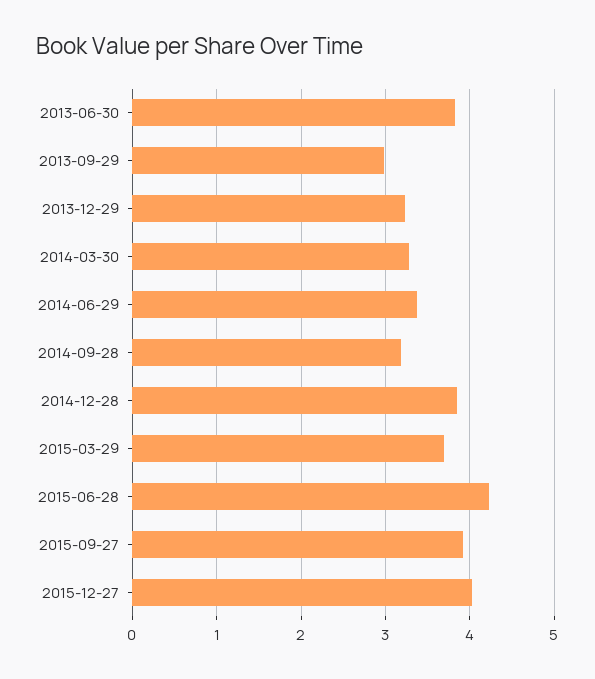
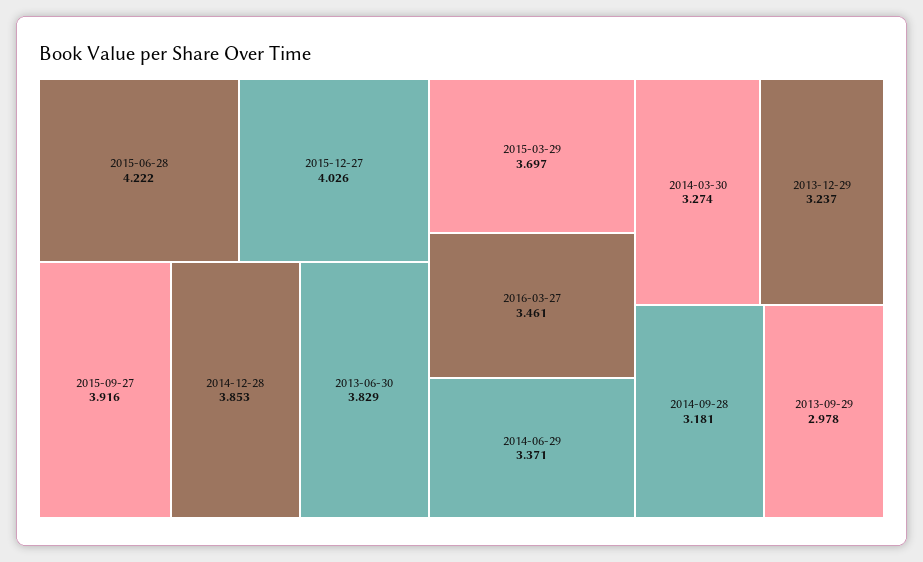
2016-03-27: none -> 3.461

